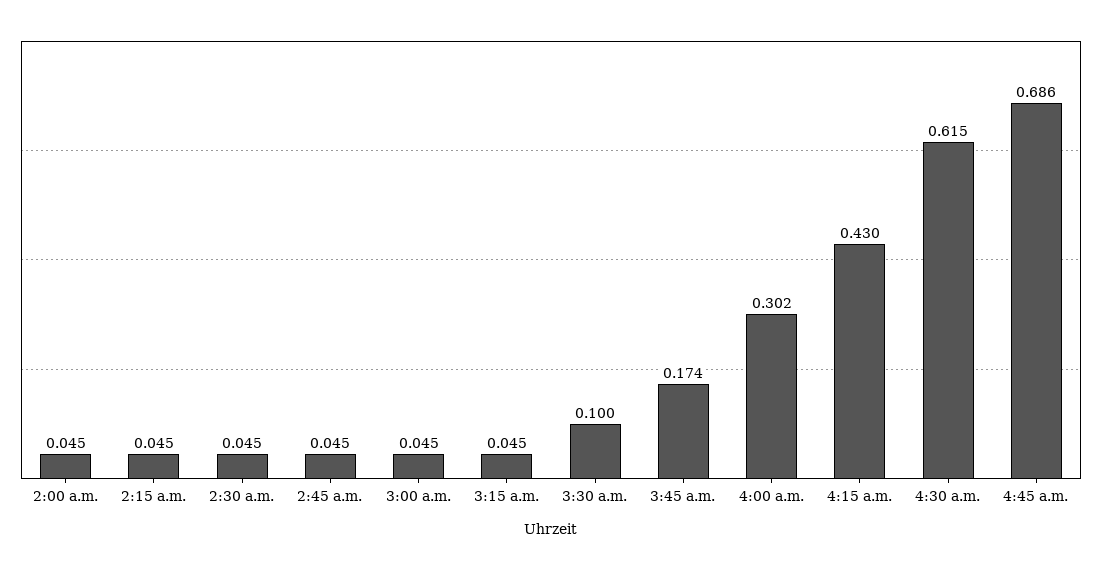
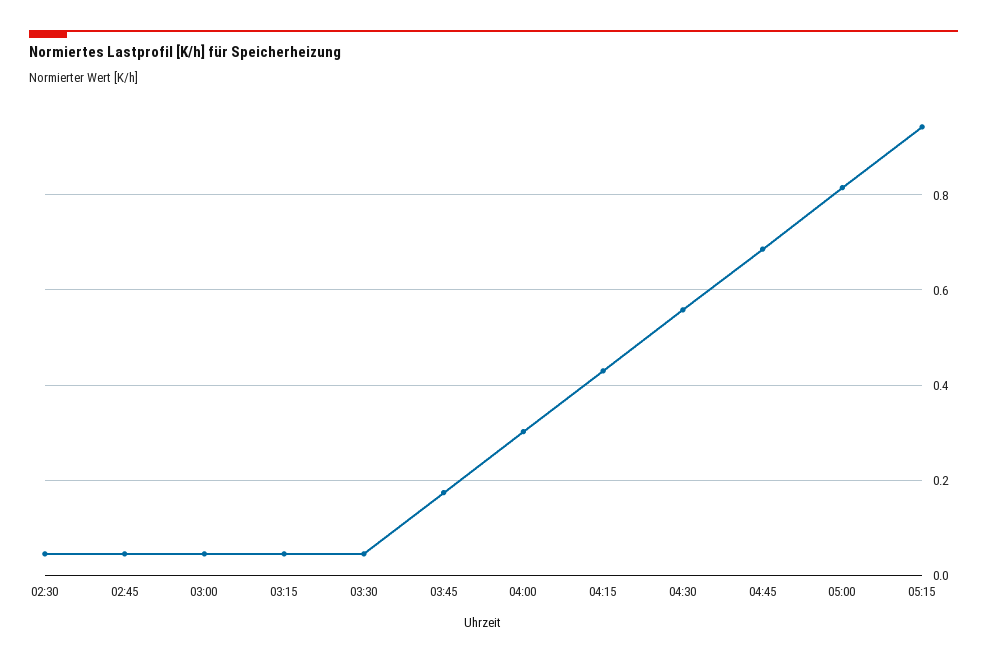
2:00 a.m.: 0.045 -> none
2:15 a.m.: 0.045 -> none
3:30 a.m.: 0.1 -> 0.04
4:30 a.m.: 0.615 -> 0.56
05:00: none -> 0.82
05:15: none -> 0.94

